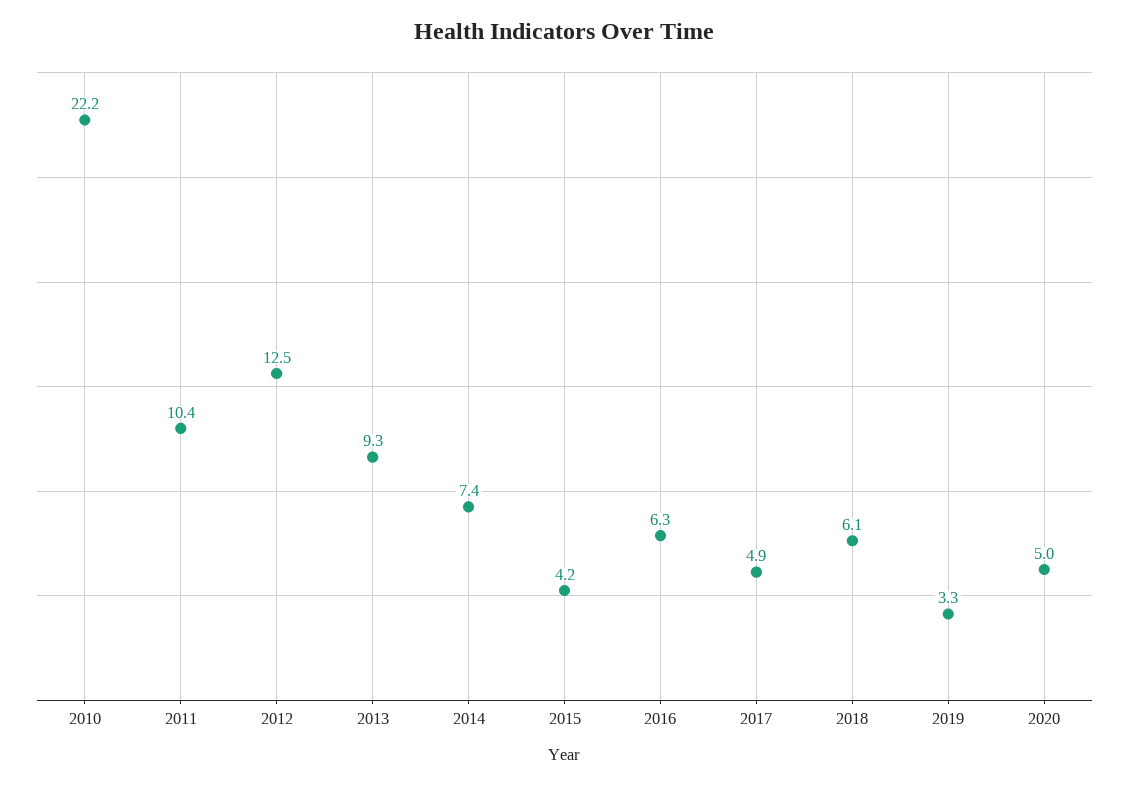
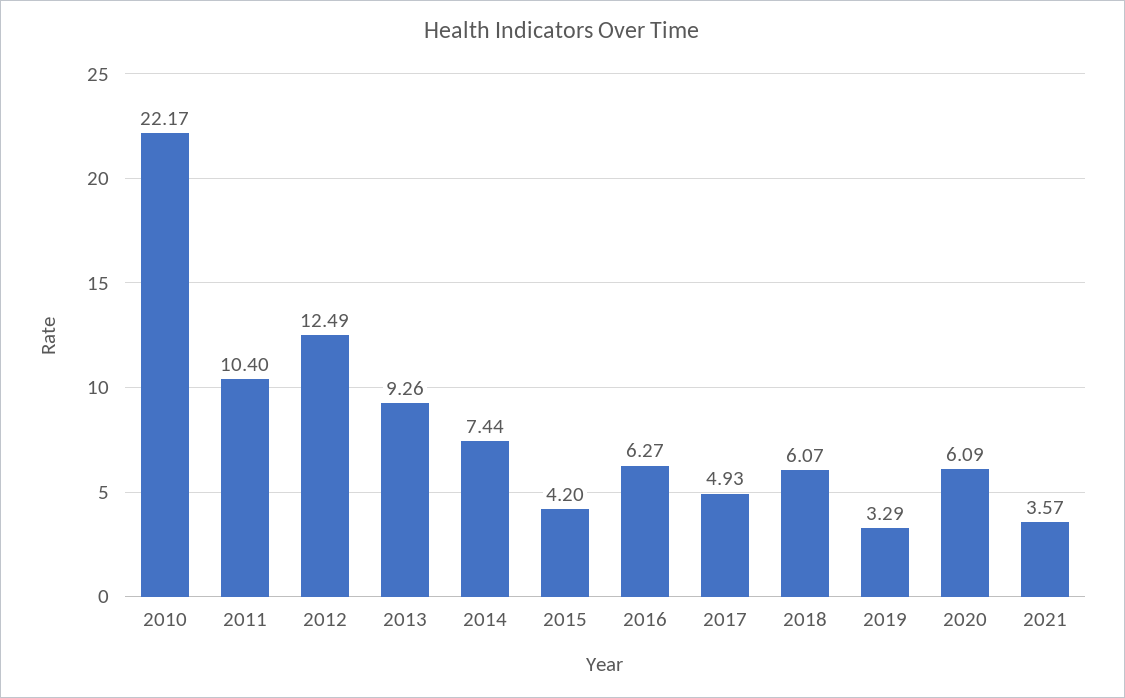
2020: 5 -> 6.09
2021: none -> 3.57

